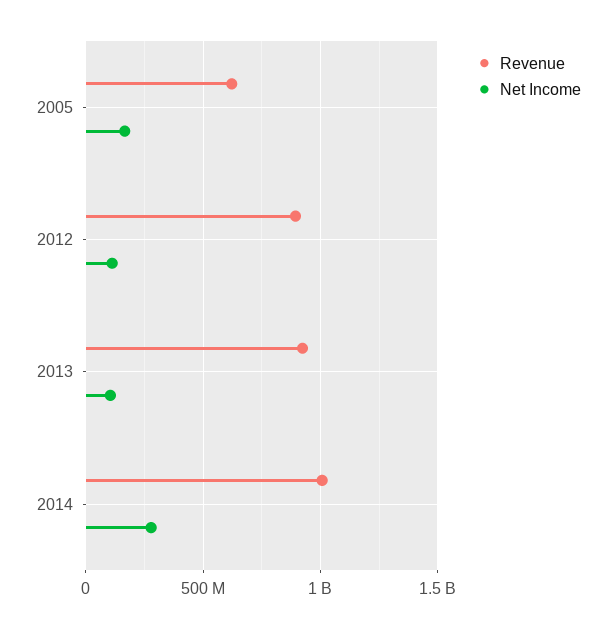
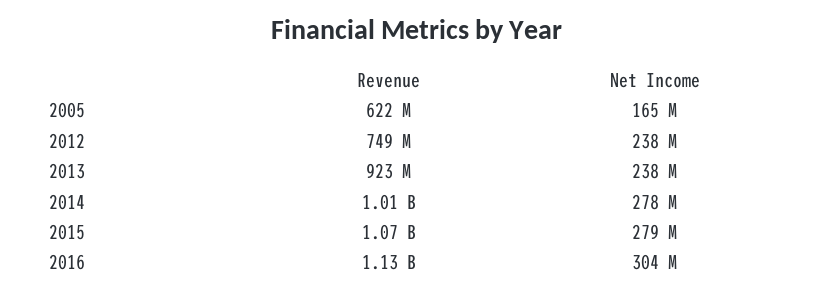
Revenue, 2012: 900000000 -> 749000000
Net Income, 2012: 100000000 -> 238000000
Net Income, 2013: 100000000 -> 238000000
Revenue, 2015: none -> 1070000000
Net Income, 2015: none -> 279000000
Revenue, 2016: none -> 1130000000
Net Income, 2016: none -> 304000000

